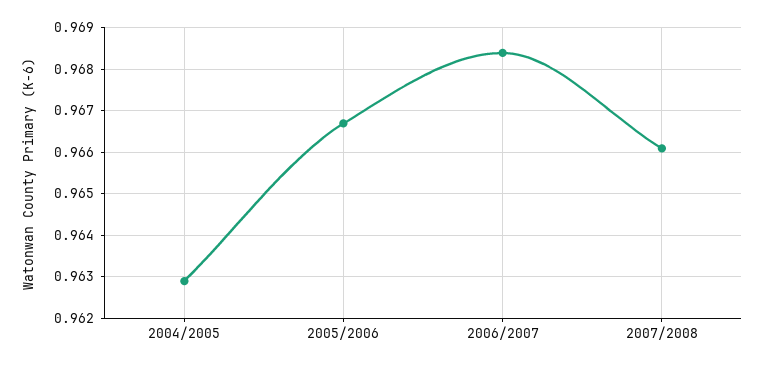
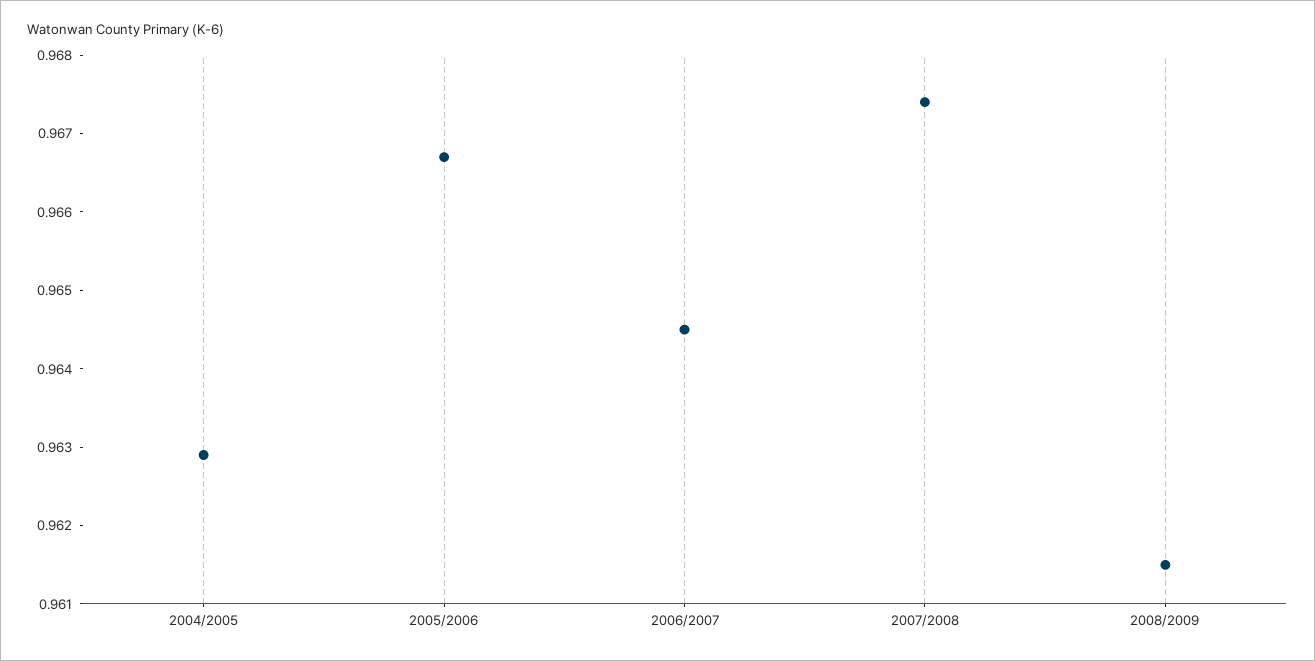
2006/2007: 0.9685 -> 0.9645
2007/2008: 0.966 -> 0.9675
2008/2009: none -> 0.9615

